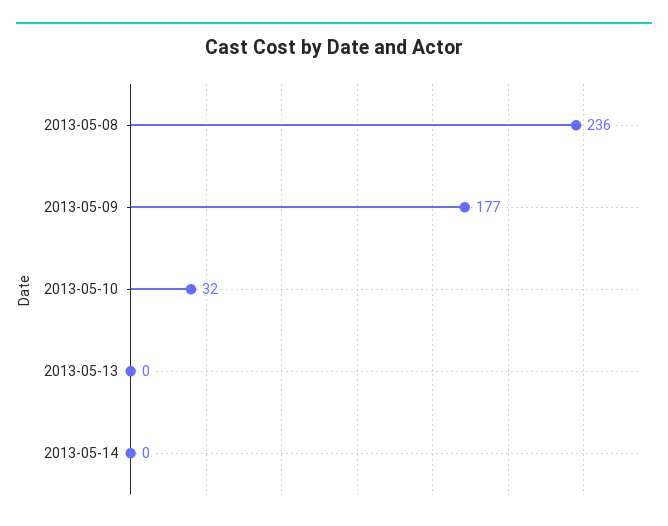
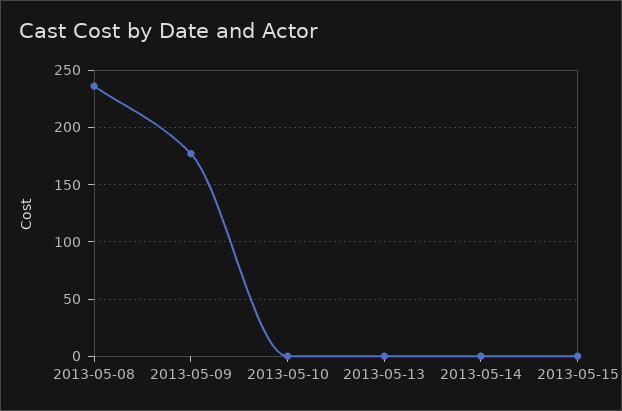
2013-05-10: 32 -> 0
2013-05-15: none -> 0

